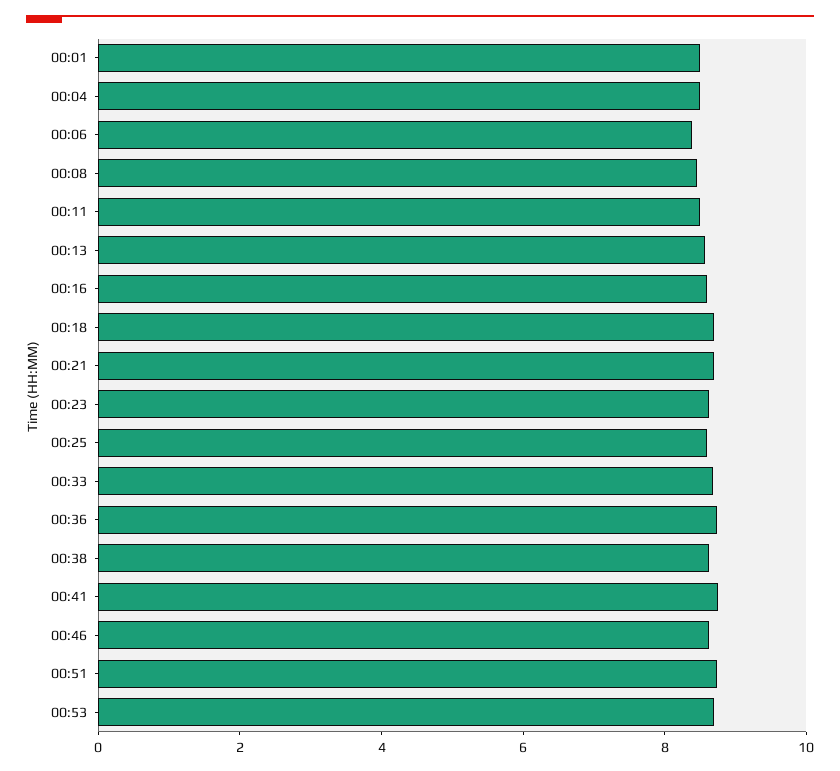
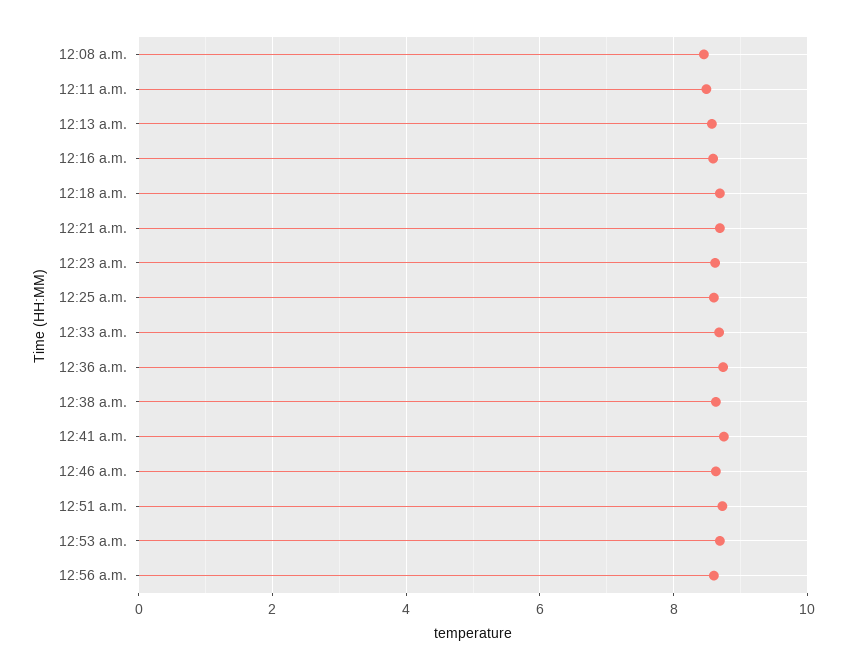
00:01: 8.5 -> none
00:04: 8.5 -> none
00:06: 8.5 -> none
12:56 a.m.: none -> 8.6

